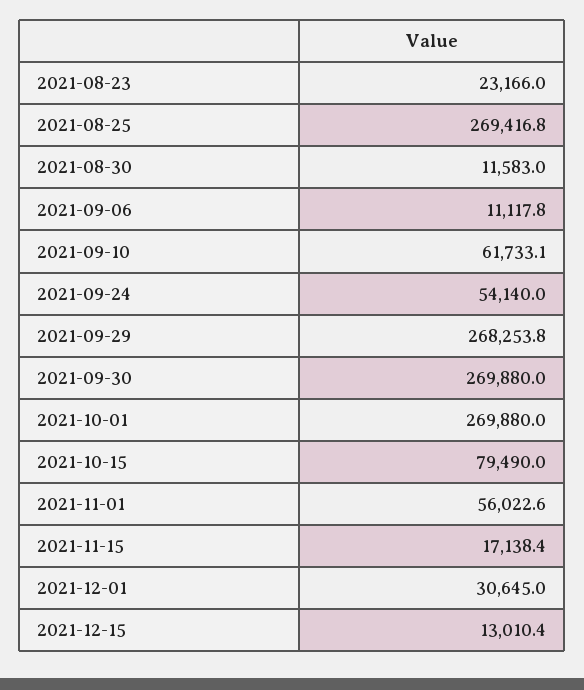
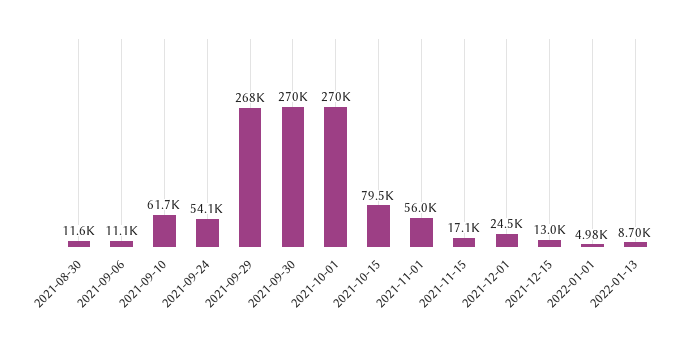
2021-08-23: 23166 -> none
2021-08-25: 269416.8 -> none
2021-12-01: 30645 -> 24500
2022-01-01: none -> 4980
2022-01-13: none -> 8700

